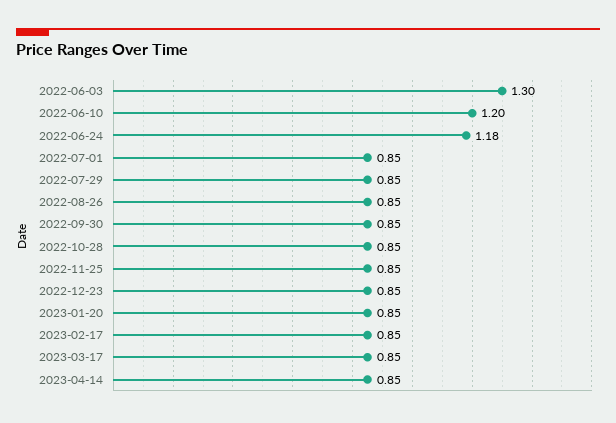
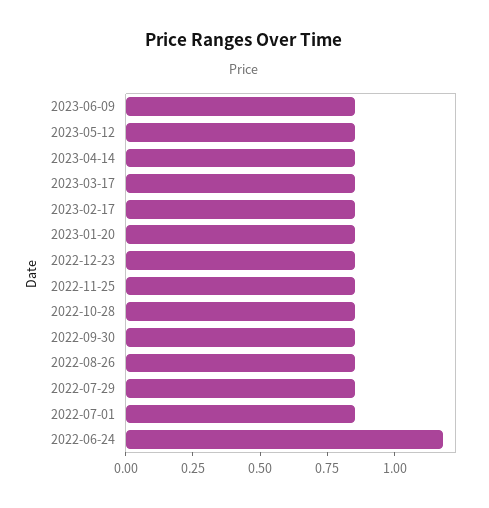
2022-06-03: 1.3 -> none
2022-06-10: 1.2 -> none
2023-06-09: none -> 0.85
2023-05-12: none -> 0.85

